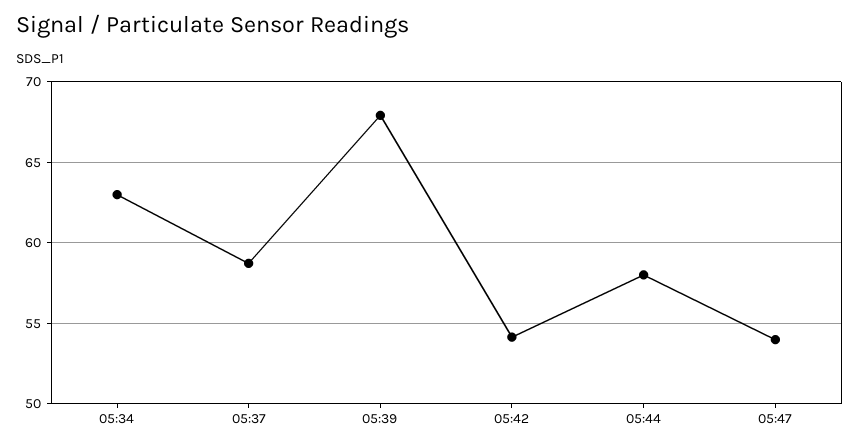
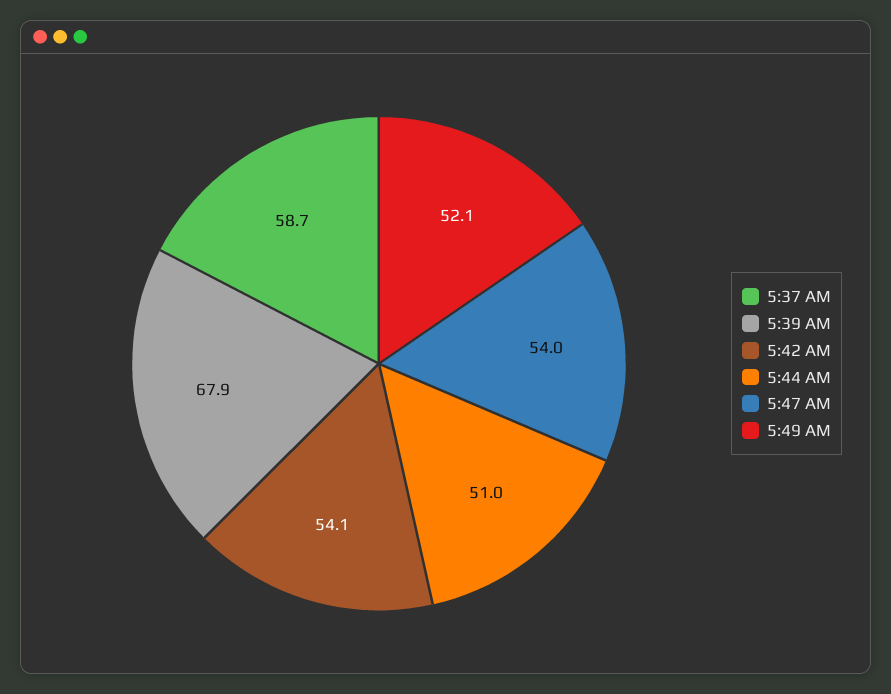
05:34: 63 -> none
05:44: 58 -> 51
5:49 AM: none -> 52.1

